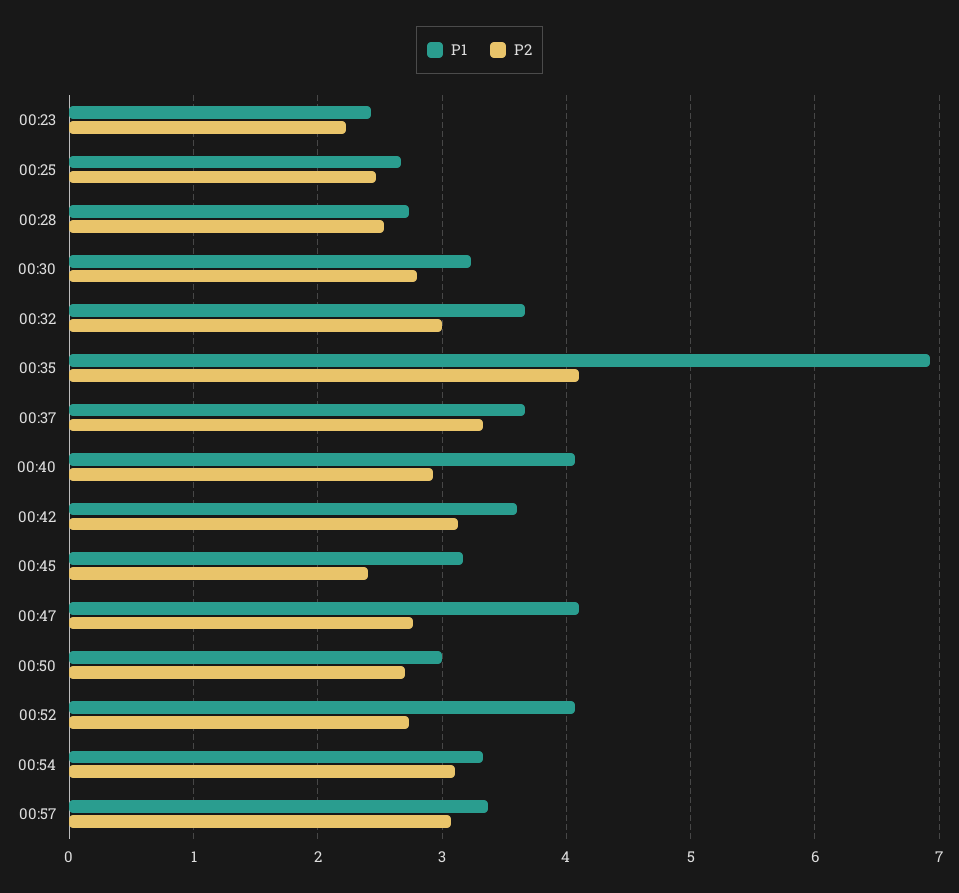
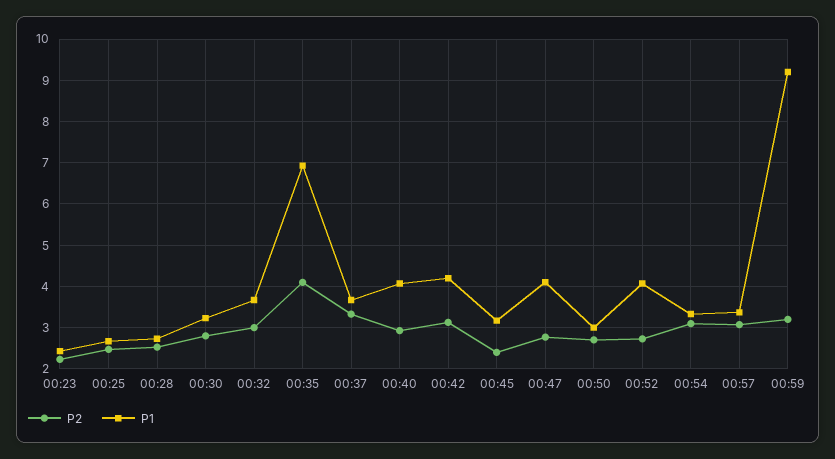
P1, 00:42: 3.6 -> 4.2
P2, 00:59: none -> 3.2
P1, 00:59: none -> 9.2

